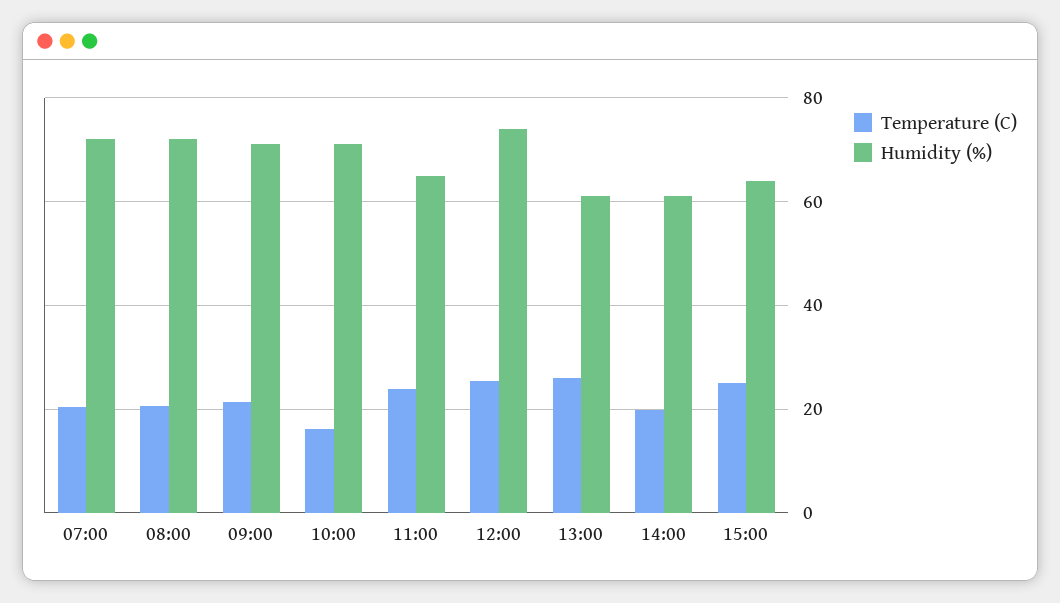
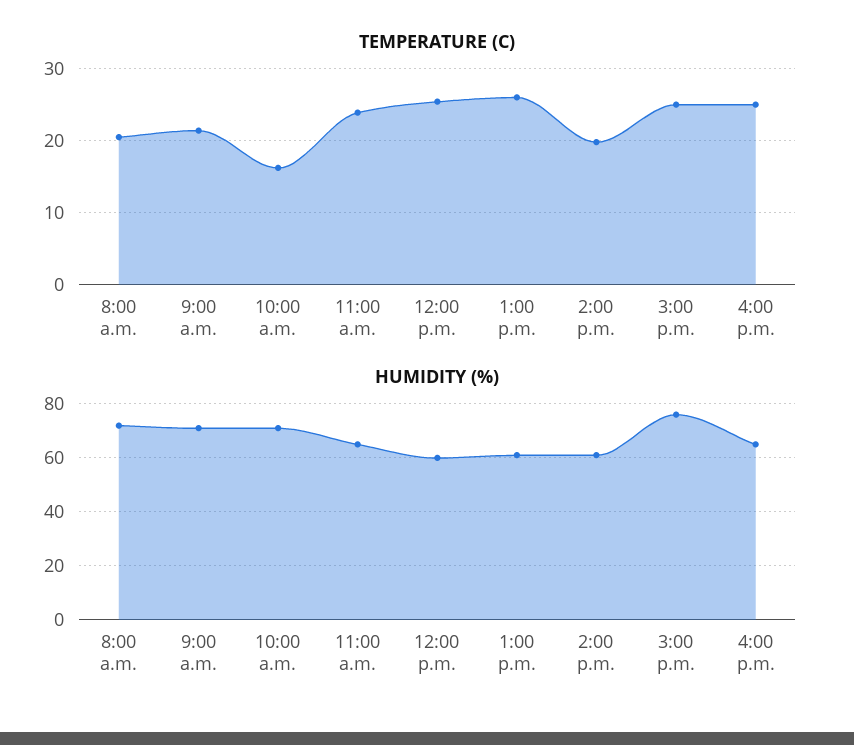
Temperature (C), 07:00: 20 -> none
Humidity (%), 07:00: 72 -> none
Humidity (%), 12:00: 74 -> 60
Humidity (%), 15:00: 64 -> 75
Temperature (C), 4:00 p.m.: none -> 25
Humidity (%), 4:00 p.m.: none -> 65

